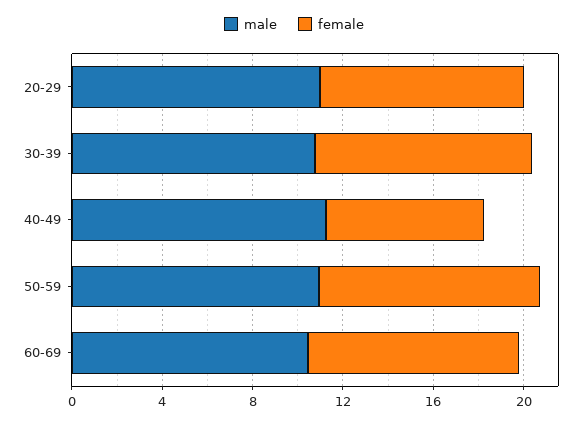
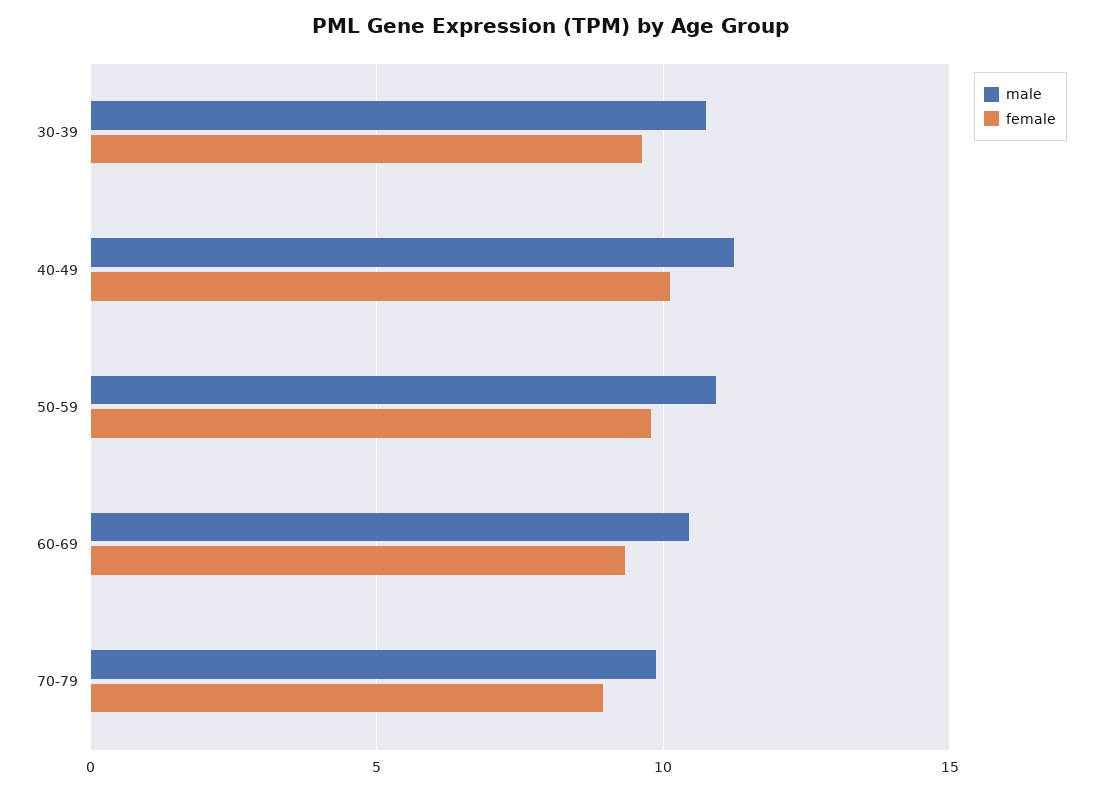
male, 20-29: 11 -> none
female, 20-29: 9 -> none
female, 40-49: 7 -> 10
male, 70-79: none -> 10
female, 70-79: none -> 9

